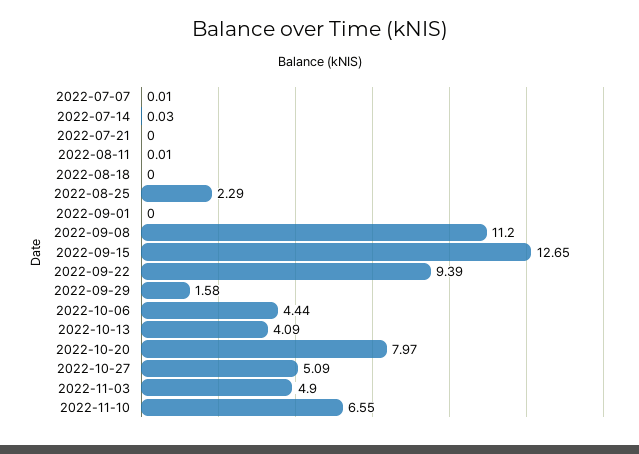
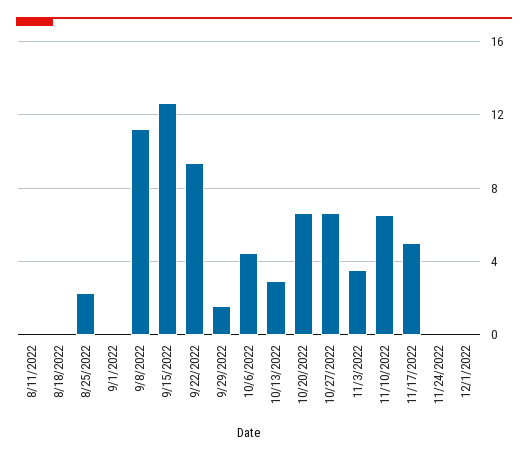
2022-07-07: 0.01 -> none
2022-07-14: 0.03 -> none
2022-07-21: 0 -> none
2022-10-13: 4.09 -> 3
2022-10-20: 7.97 -> 6.5
2022-10-27: 5.09 -> 6.5
2022-11-03: 4.9 -> 3.5
11/17/2022: none -> 5
11/24/2022: none -> 0
12/1/2022: none -> 0

